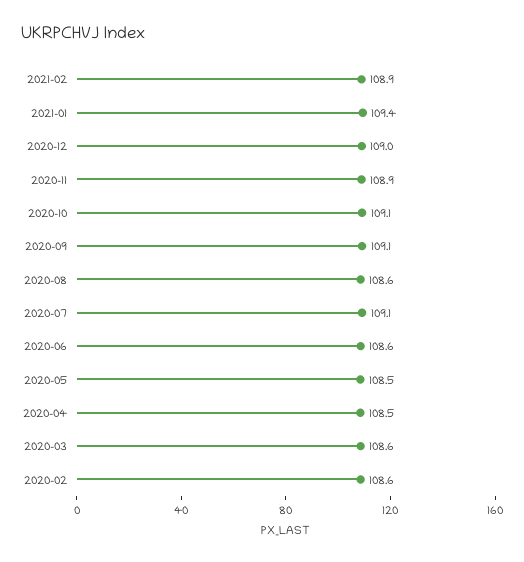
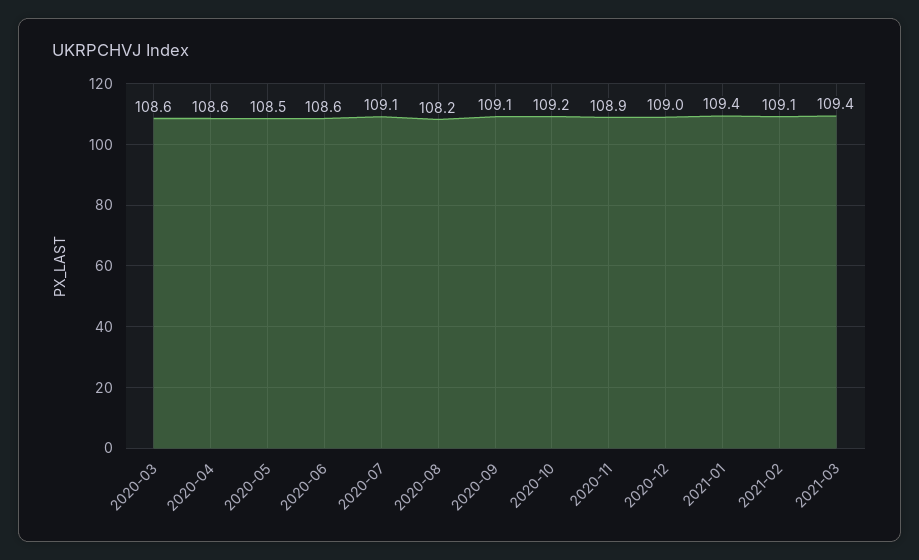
2021-02: 108.9 -> 109.1
2020-10: 109.1 -> 109.2
2020-08: 108.6 -> 108.2
2020-04: 108.5 -> 108.6
2020-02: 108.6 -> none
2021-03: none -> 109.4

